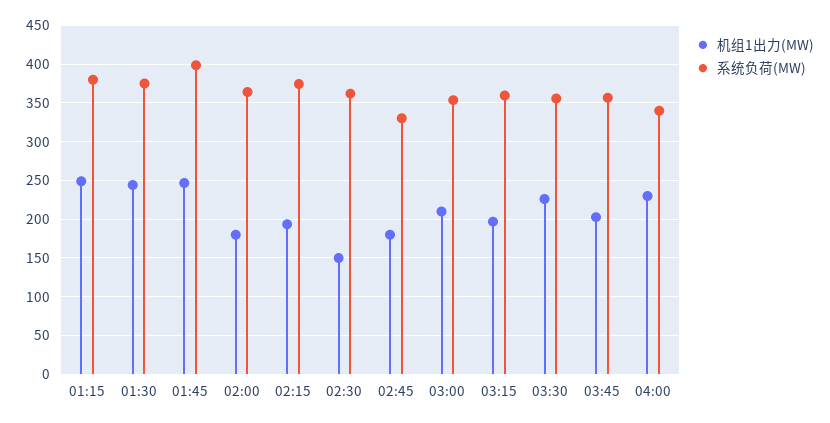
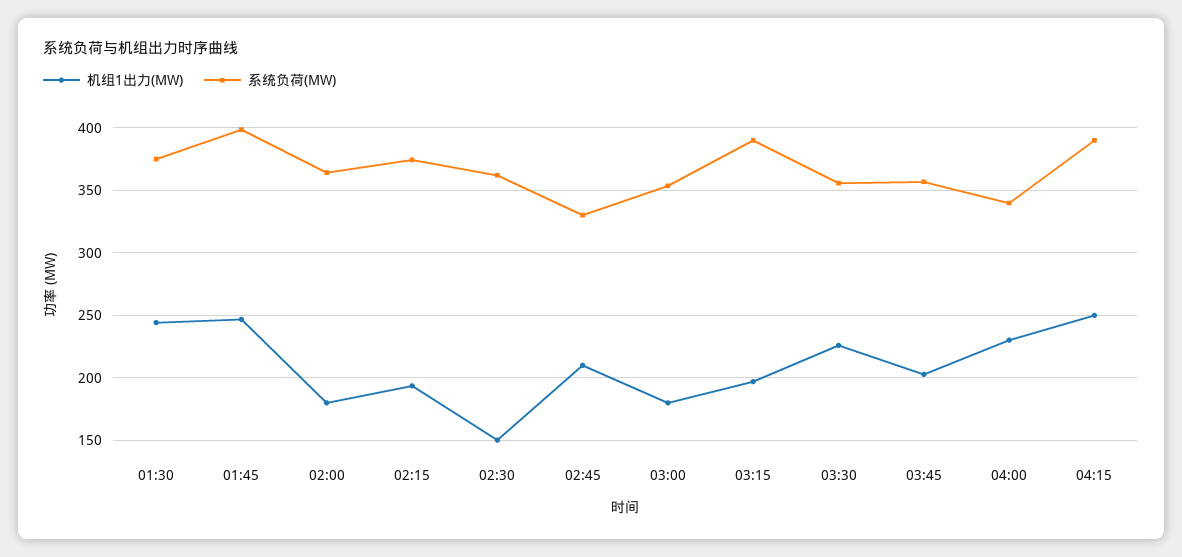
机组1出力(MW), 01:15: 250 -> none
系统负荷(MW), 01:15: 380 -> none
机组1出力(MW), 02:45: 180 -> 210
机组1出力(MW), 03:00: 210 -> 180
系统负荷(MW), 03:15: 360 -> 390
机组1出力(MW), 04:15: none -> 250
系统负荷(MW), 04:15: none -> 390

